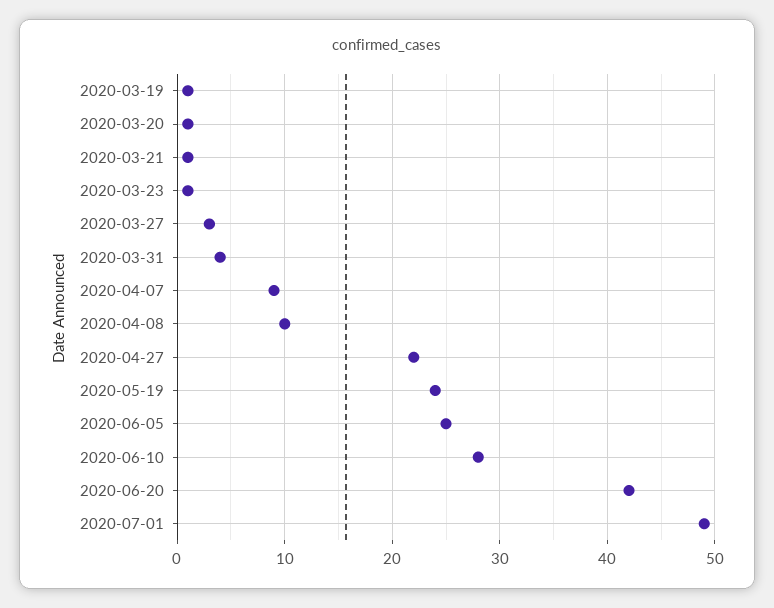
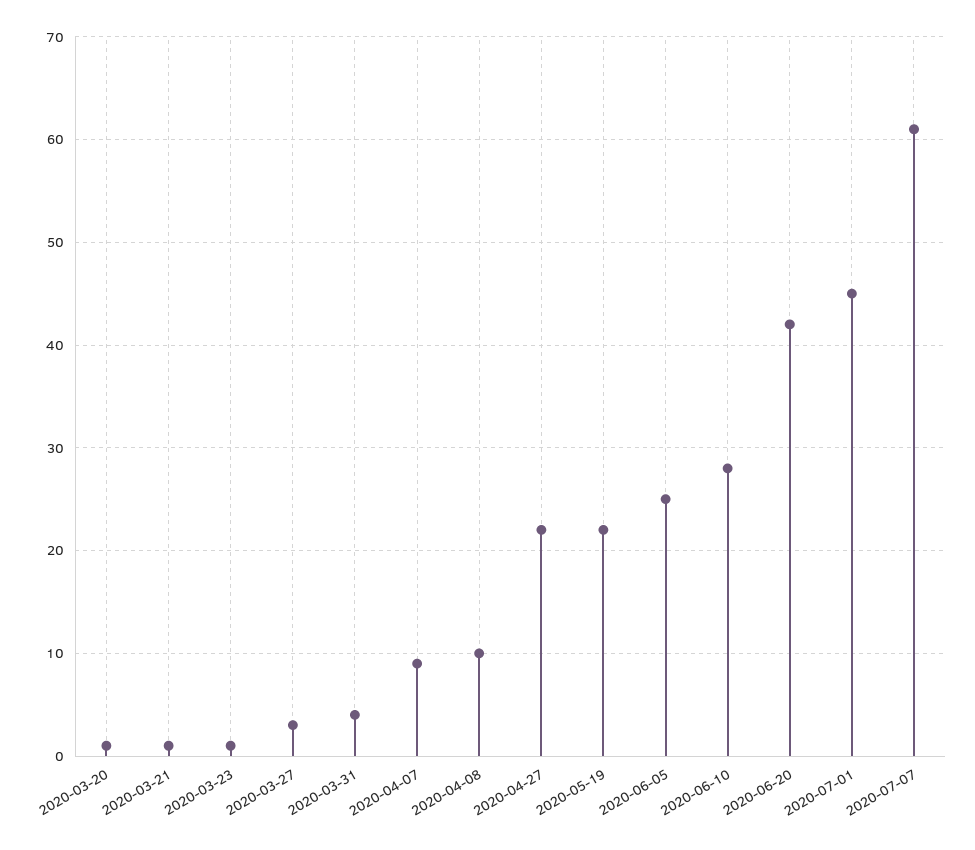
2020-03-19: 1 -> none
2020-05-19: 24 -> 22
2020-07-01: 49 -> 45
2020-07-07: none -> 61

